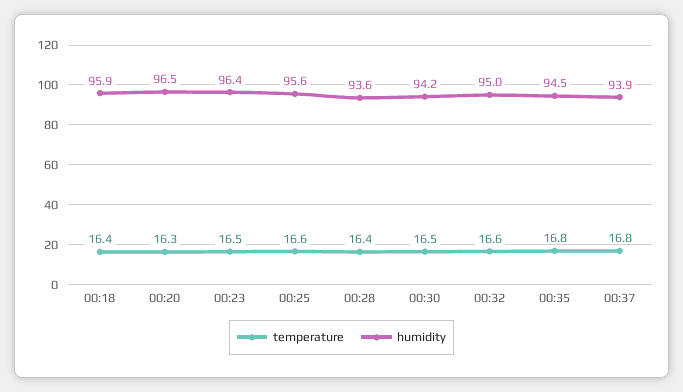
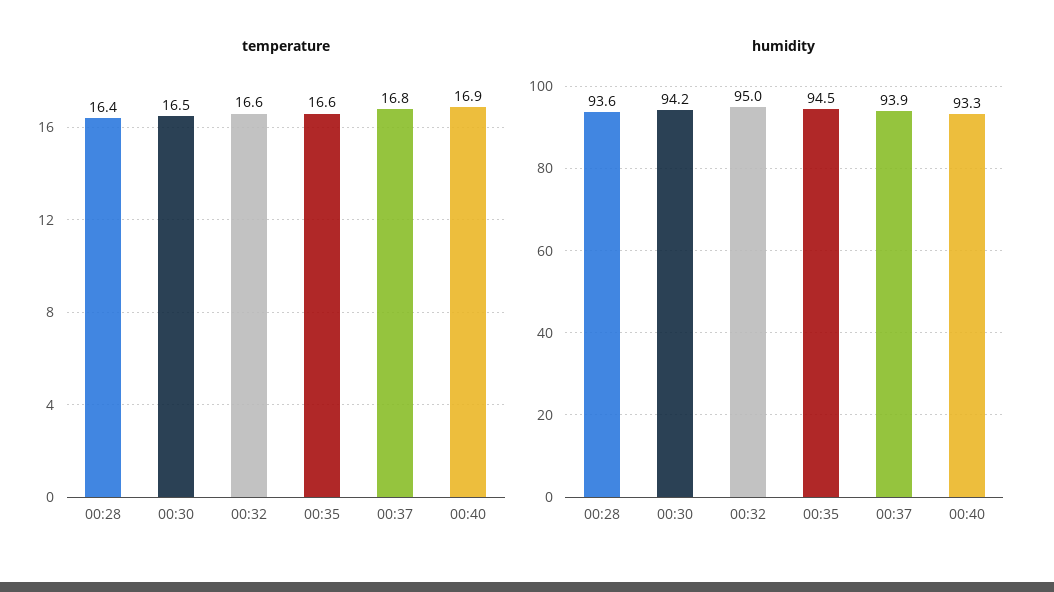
temperature, 00:18: 16.4 -> none
humidity, 00:18: 95.9 -> none
temperature, 00:20: 16.3 -> none
humidity, 00:20: 96.5 -> none
temperature, 00:23: 16.5 -> none
humidity, 00:23: 96.4 -> none
temperature, 00:25: 16.6 -> none
humidity, 00:25: 95.6 -> none
temperature, 00:35: 16.8 -> 16.6
temperature, 00:40: none -> 16.9
humidity, 00:40: none -> 93.3

